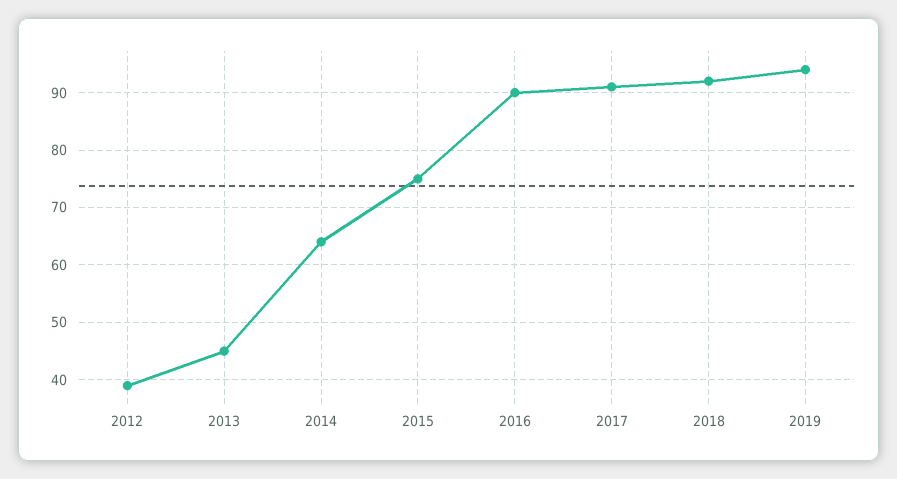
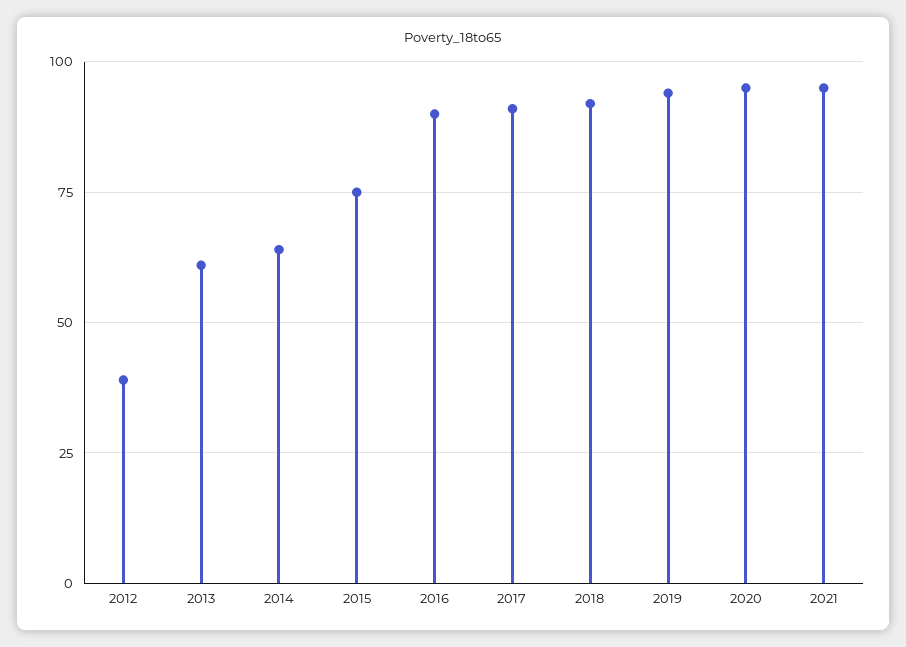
2013: 45 -> 60
2020: none -> 95
2021: none -> 95

